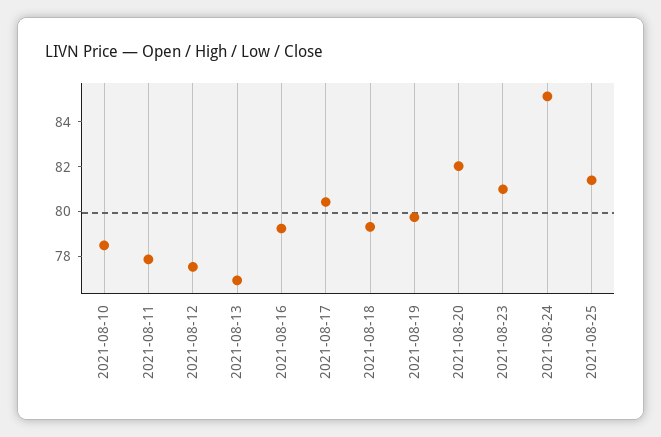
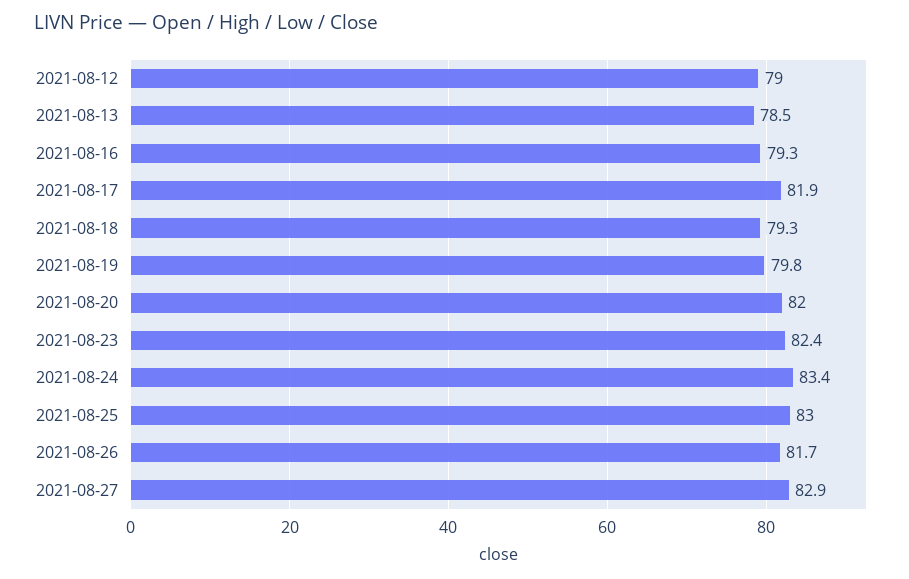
2021-08-10: 78.5 -> none
2021-08-11: 78 -> none
2021-08-12: 77.5 -> 79
2021-08-13: 77 -> 78.5
2021-08-17: 80.5 -> 81.9
2021-08-23: 81 -> 82.4
2021-08-24: 85 -> 83.4
2021-08-25: 81.5 -> 83
2021-08-26: none -> 81.7
2021-08-27: none -> 82.9

